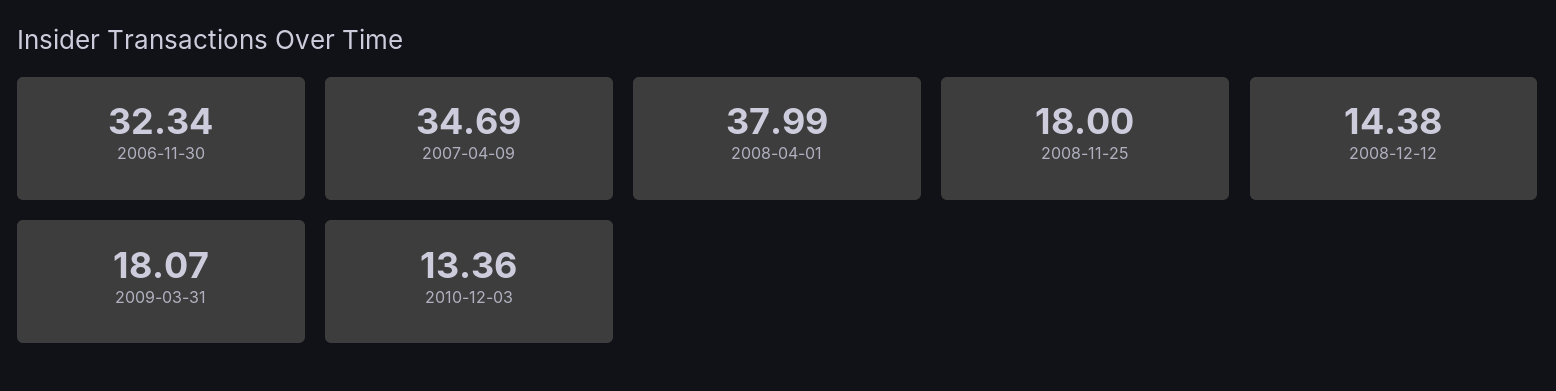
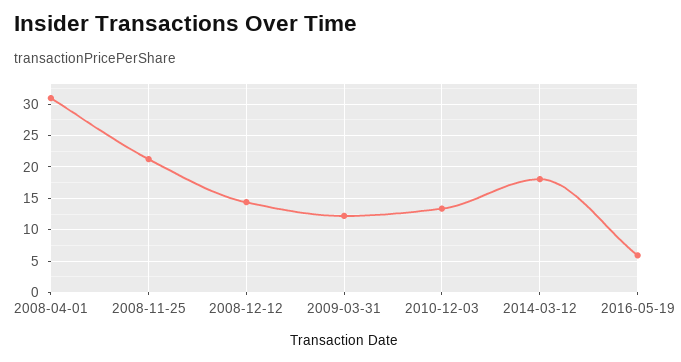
2006-11-30: 32.34 -> none
2007-04-09: 34.69 -> none
2008-04-01: 37.99 -> 31
2008-11-25: 18 -> 21
2009-03-31: 18.07 -> 12
2014-03-12: none -> 18
2016-05-19: none -> 6

